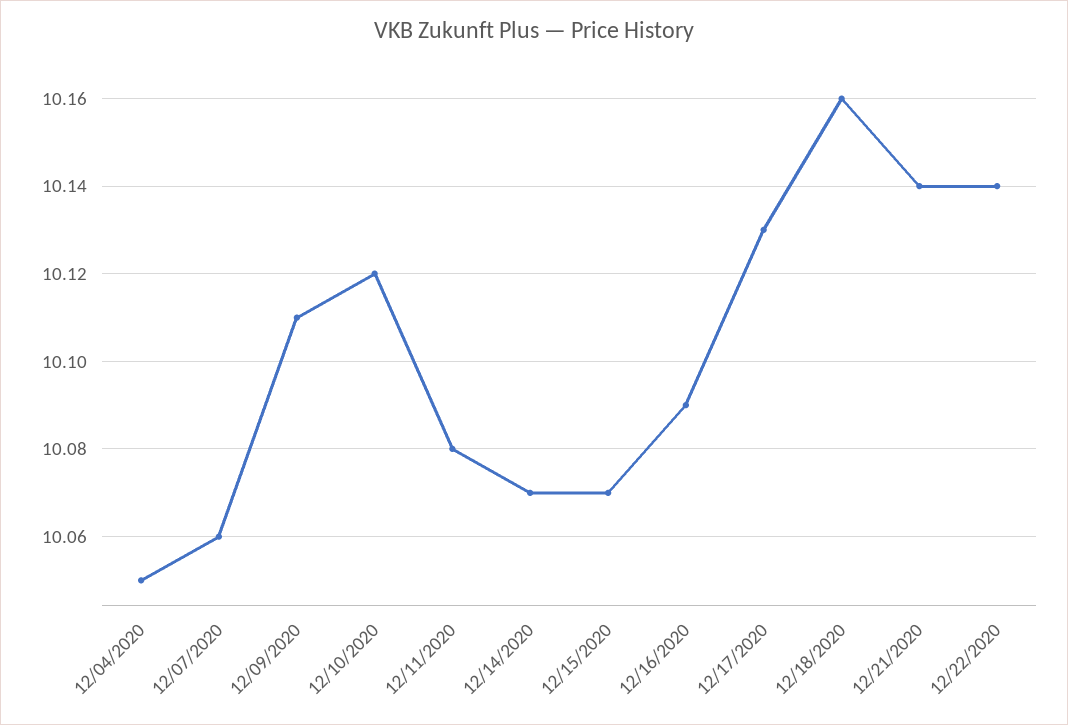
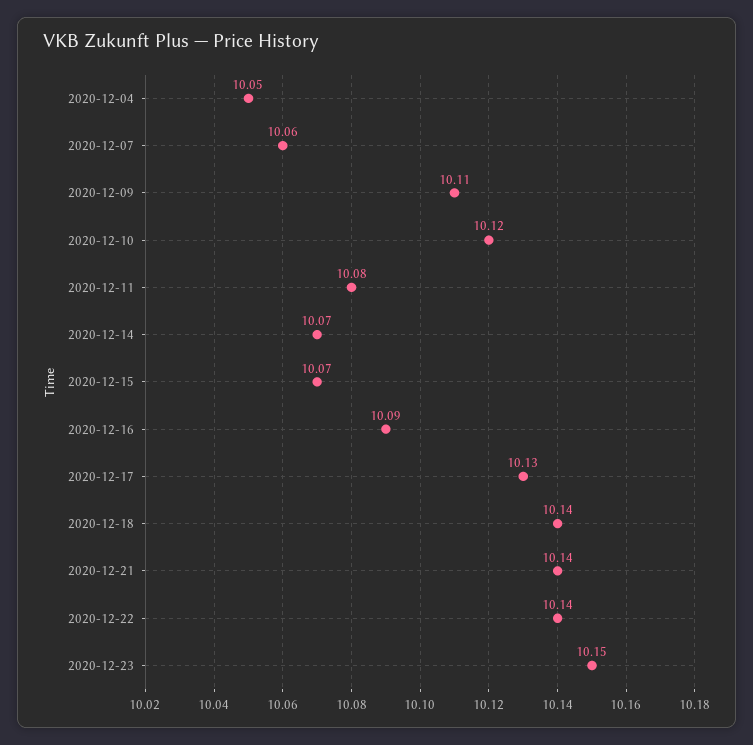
12/18/2020: 10.16 -> 10.14
2020-12-23: none -> 10.15

